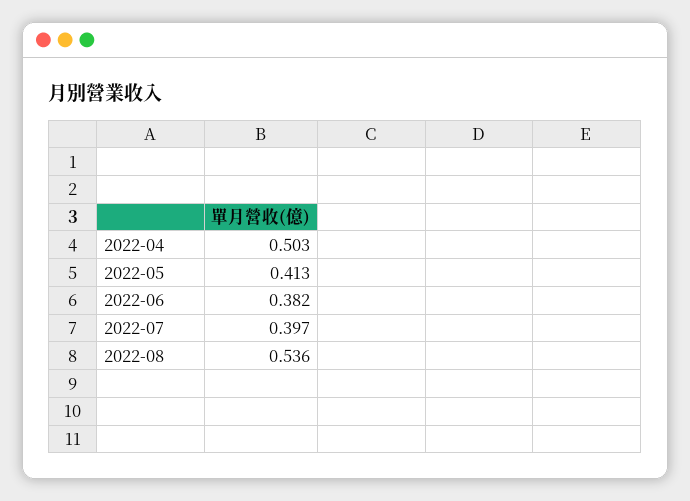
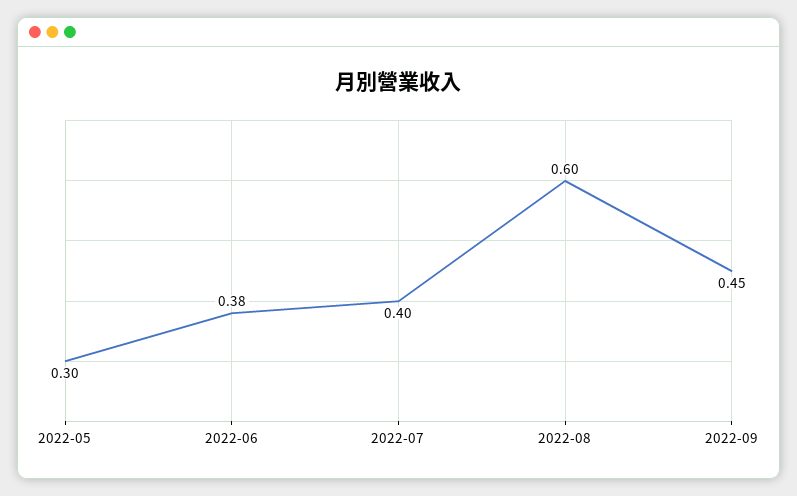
2022-04: 0.503 -> none
2022-05: 0.413 -> 0.3
2022-08: 0.536 -> 0.6
2022-09: none -> 0.45

